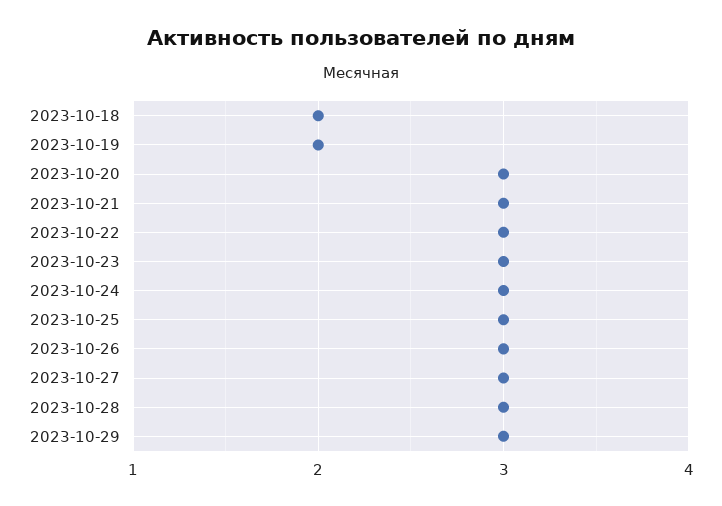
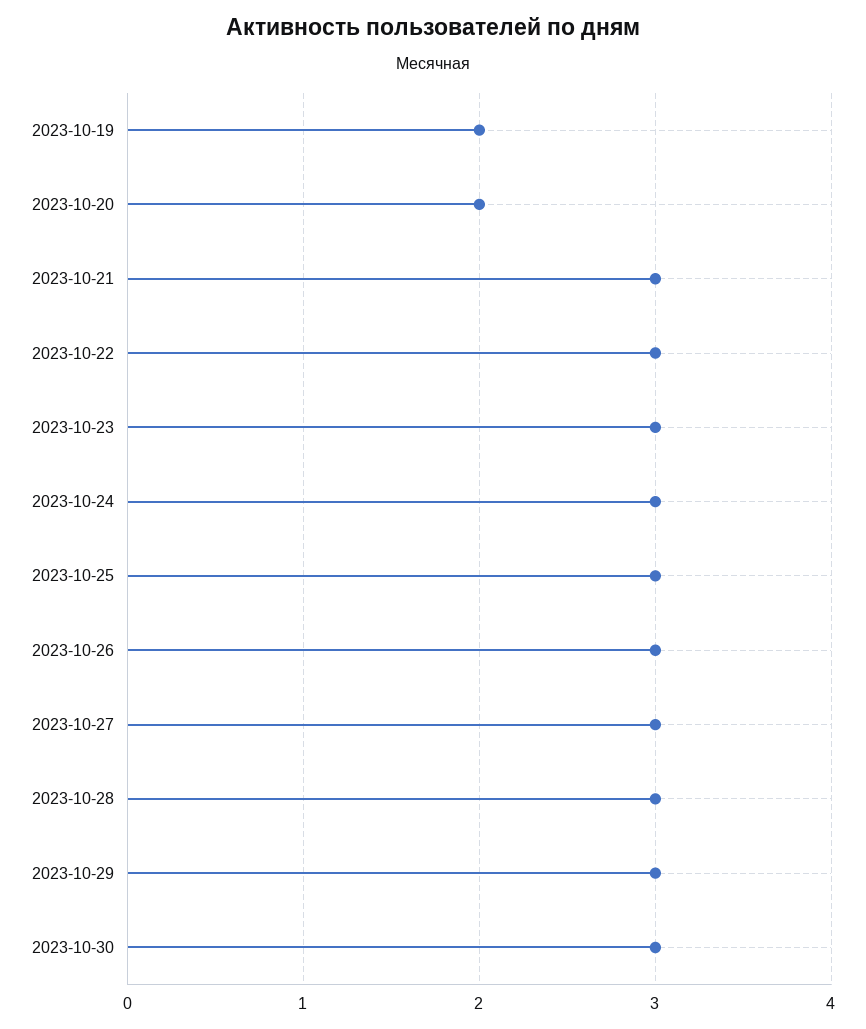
2023-10-18: 2 -> none
2023-10-20: 3 -> 2
2023-10-30: none -> 3

